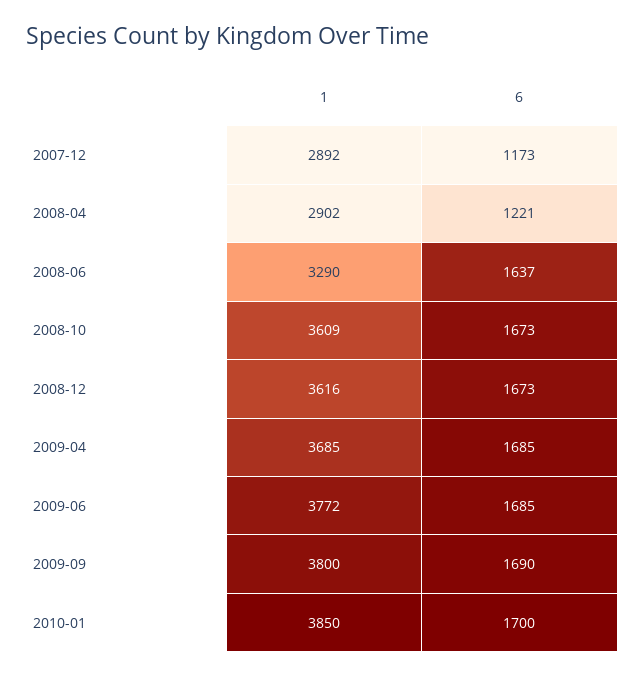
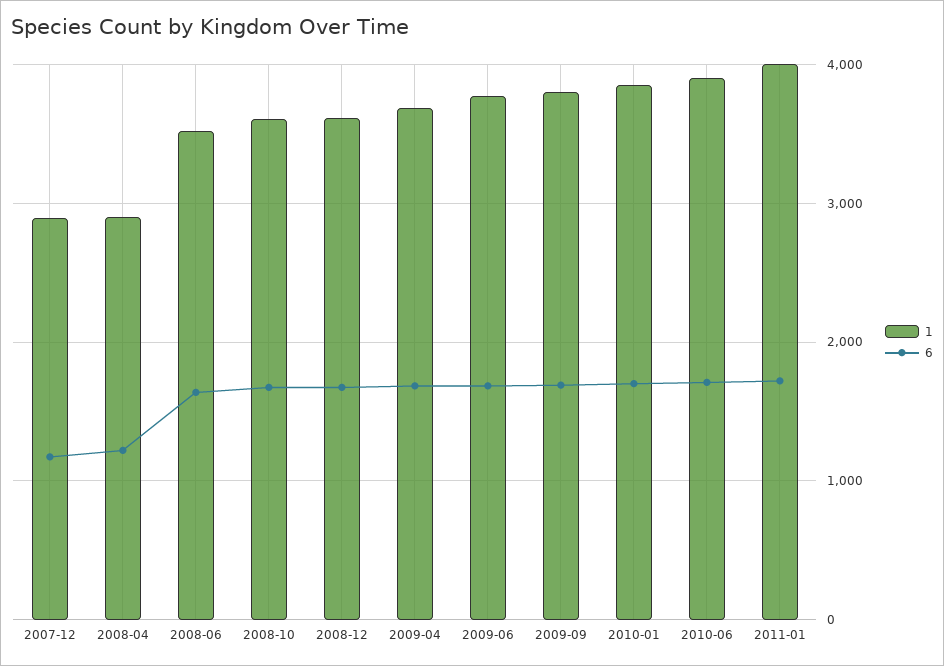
1, 2008-06: 3290 -> 3500
1, 2010-06: none -> 3900
6, 2010-06: none -> 1700
1, 2011-01: none -> 4000
6, 2011-01: none -> 1700

